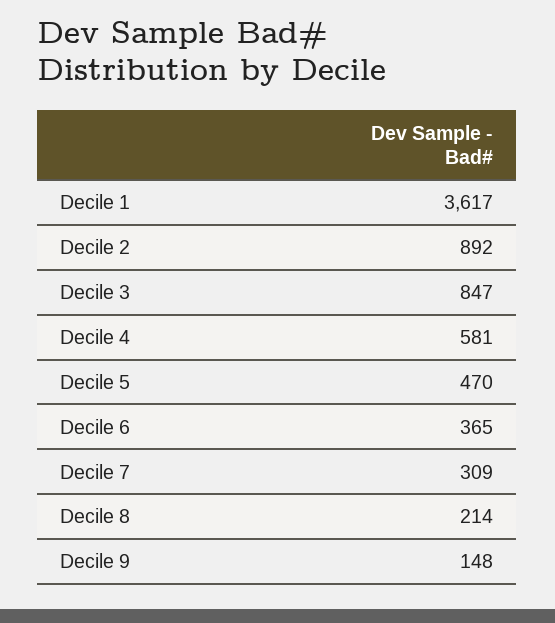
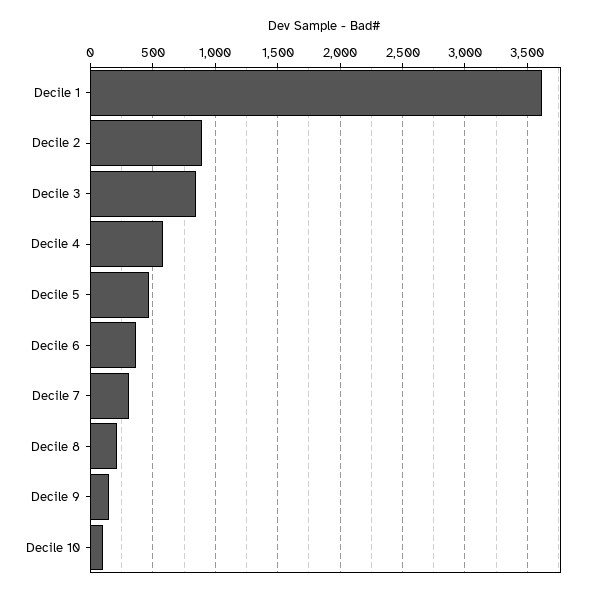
Decile 10: none -> 100

